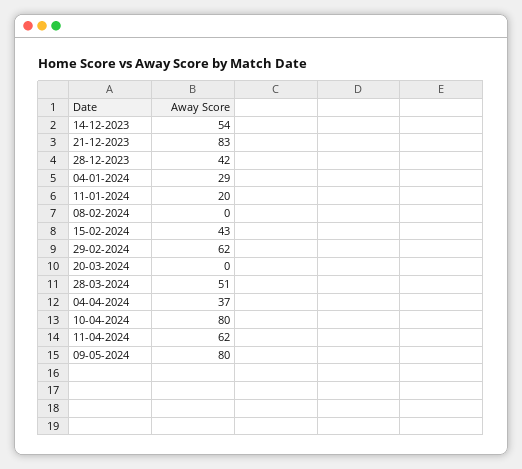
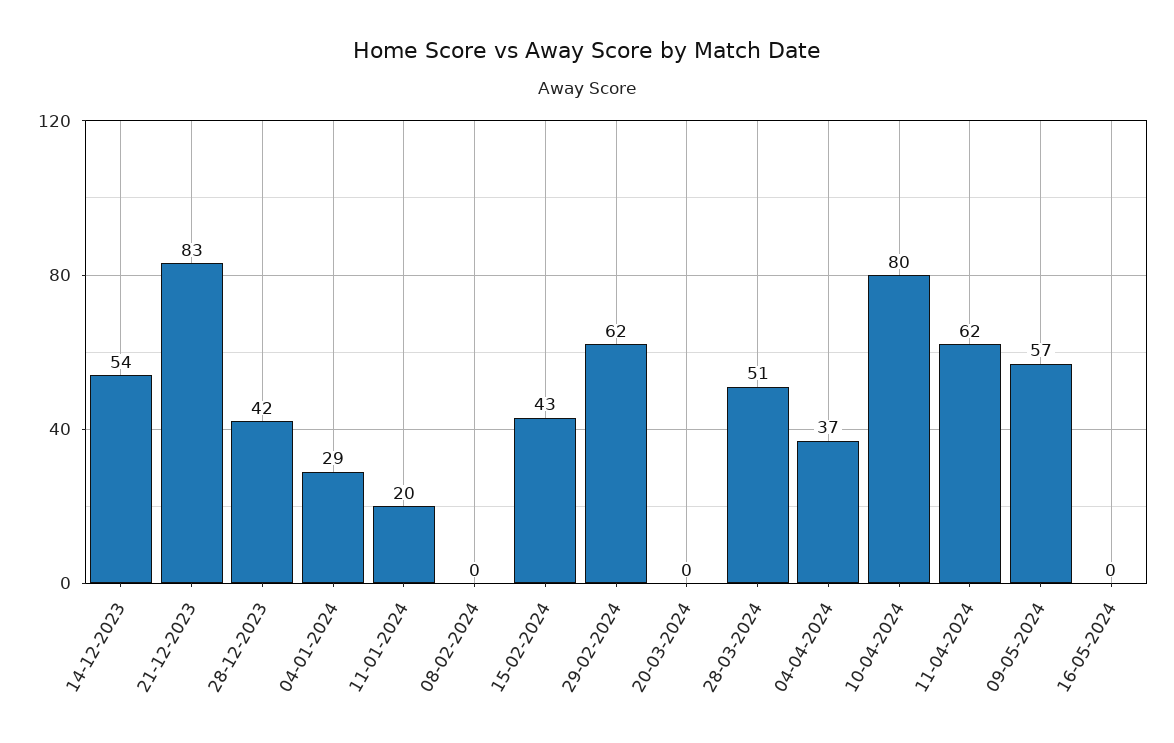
09-05-2024: 80 -> 57
16-05-2024: none -> 0

